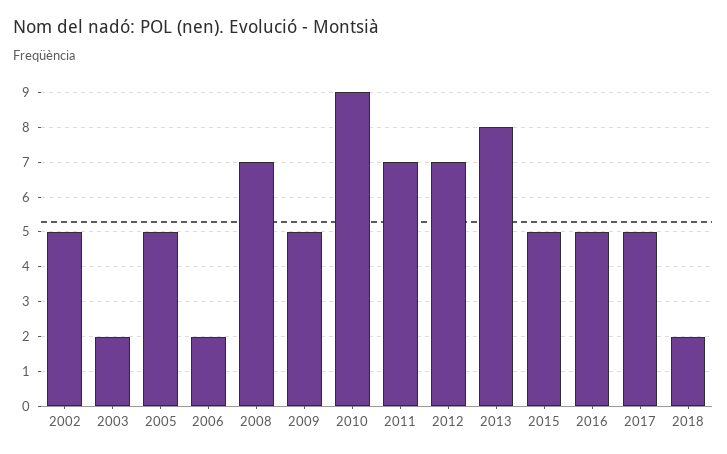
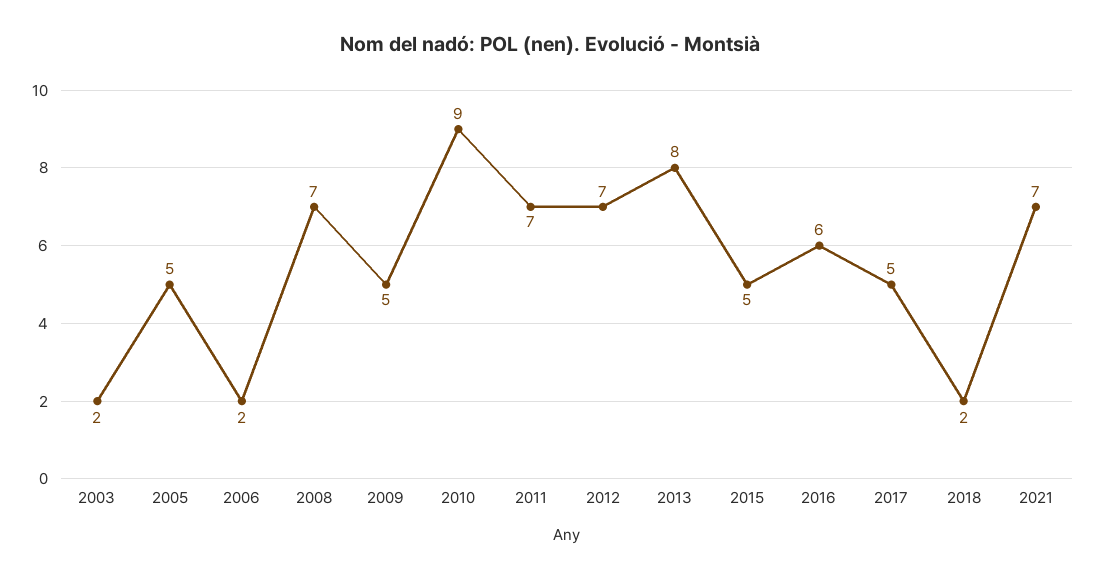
2002: 5 -> none
2016: 5 -> 6
2021: none -> 7

